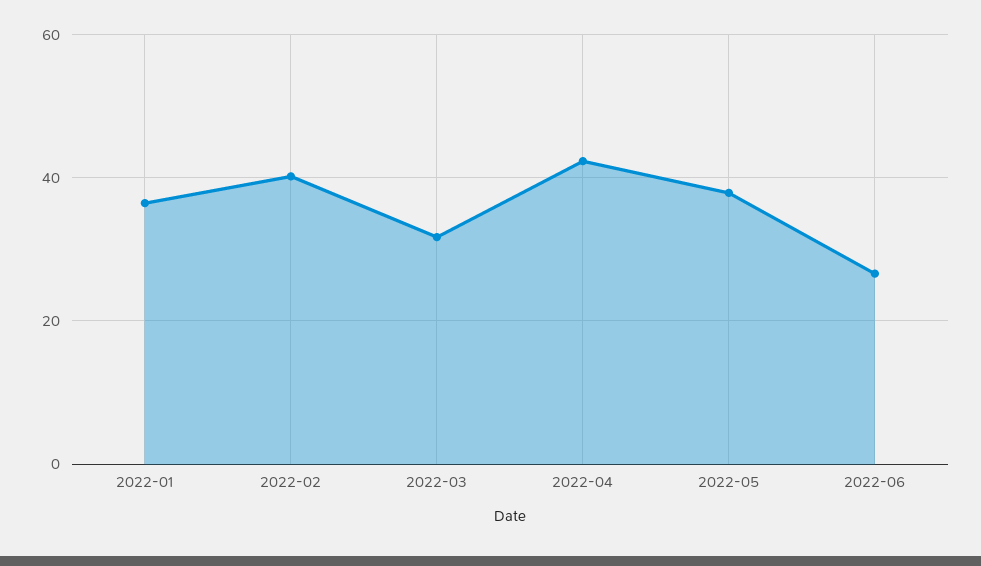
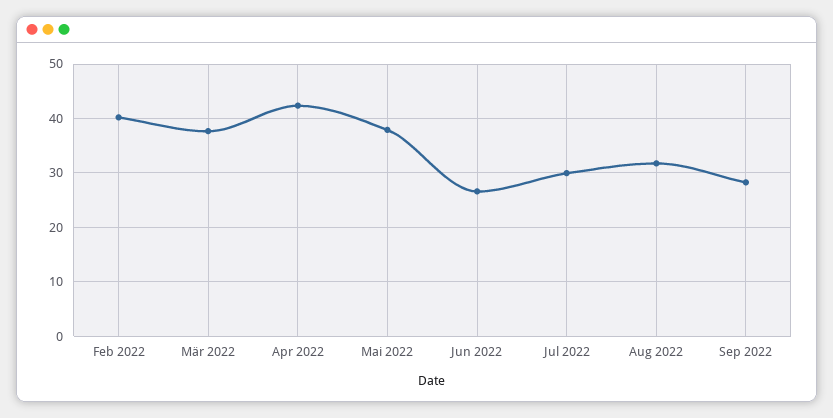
2022-01: 36 -> none
2022-03: 32 -> 38
Jul 2022: none -> 30
Aug 2022: none -> 32
Sep 2022: none -> 28

